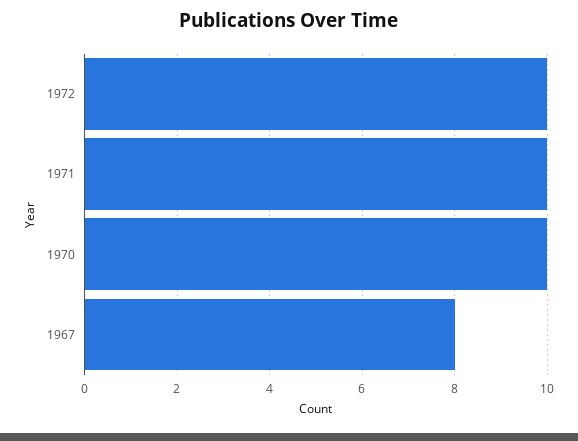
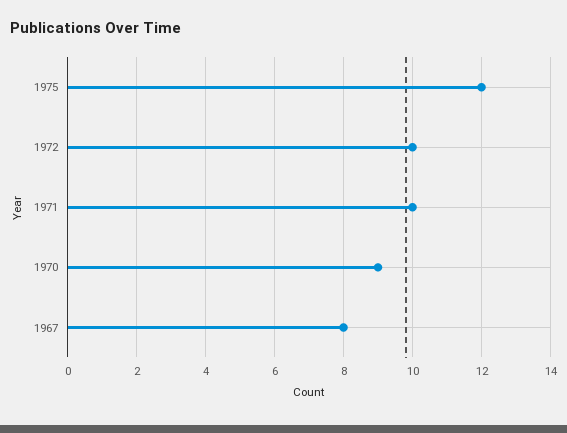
1970: 10 -> 9
1975: none -> 12

